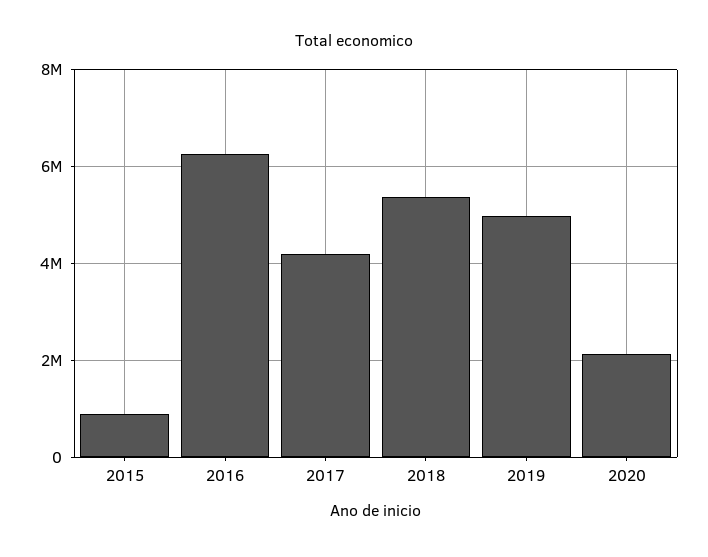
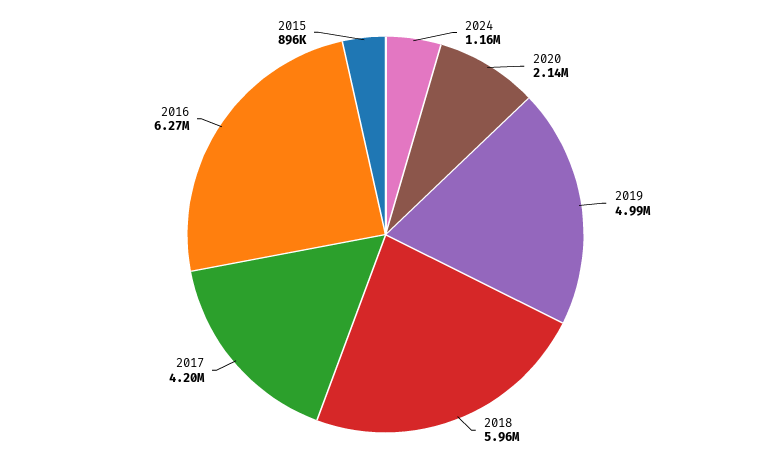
2018: 5400000 -> 5960000
2024: none -> 1160000

